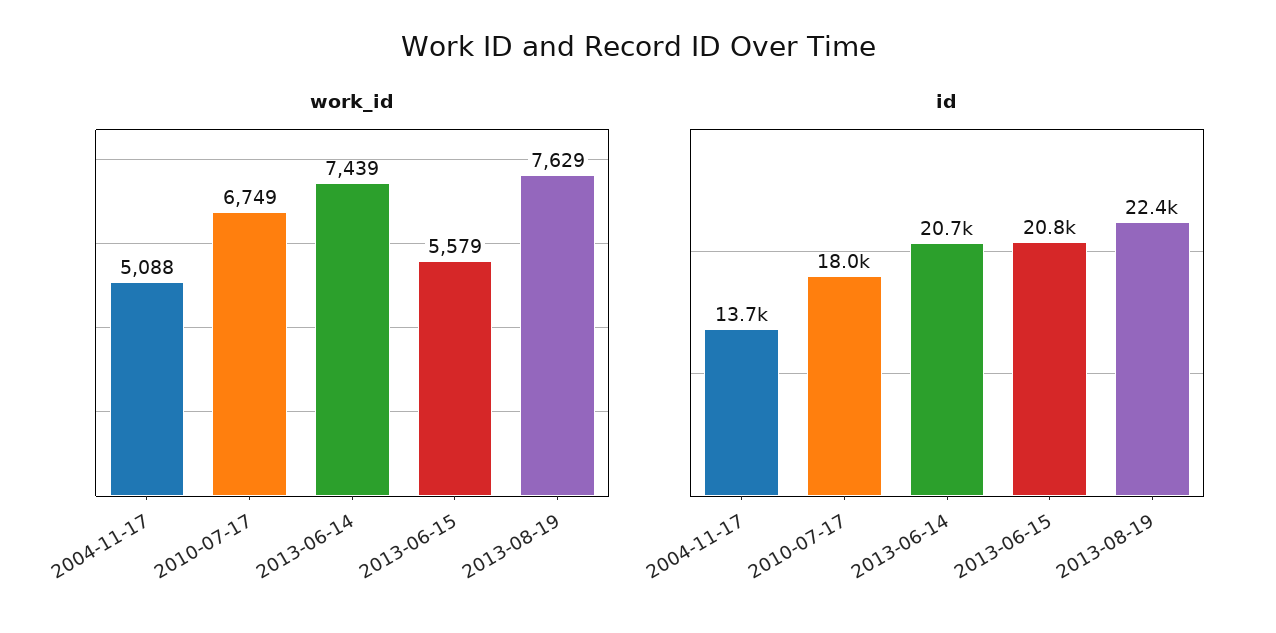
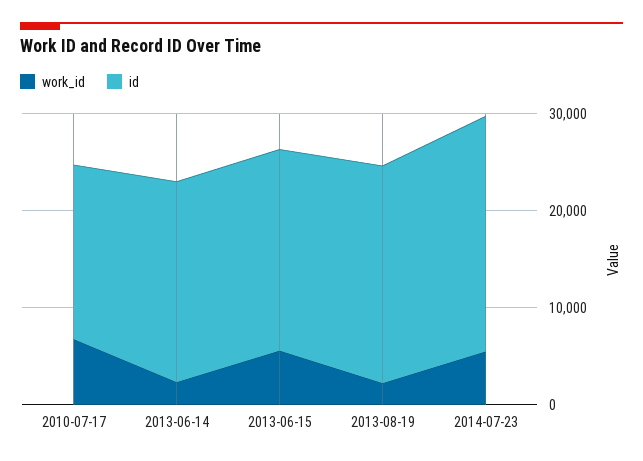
work_id, 2004-11-17: 5088 -> none
work_id, 2013-06-14: 7439 -> 2000
work_id, 2013-08-19: 7629 -> 2000
id, 2004-11-17: 13700 -> none
work_id, 2014-07-23: none -> 6000
id, 2014-07-23: none -> 24000

